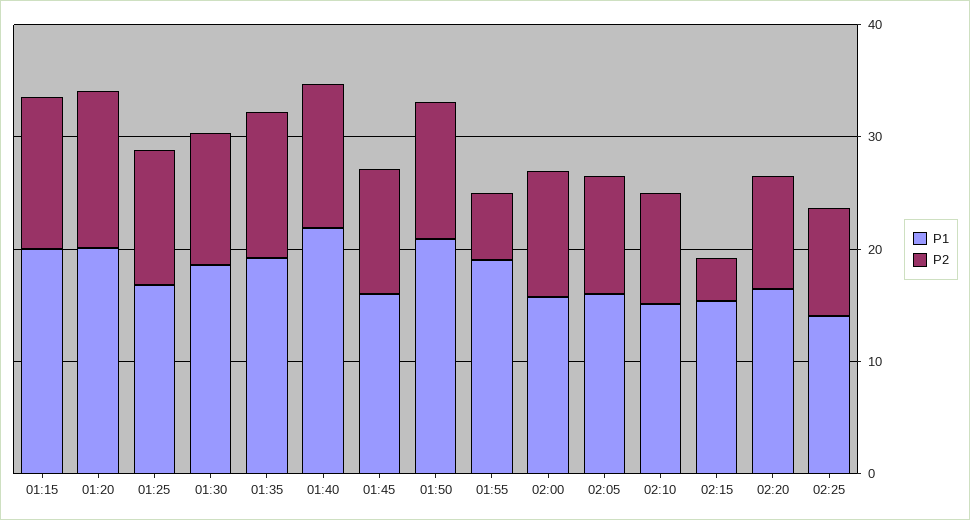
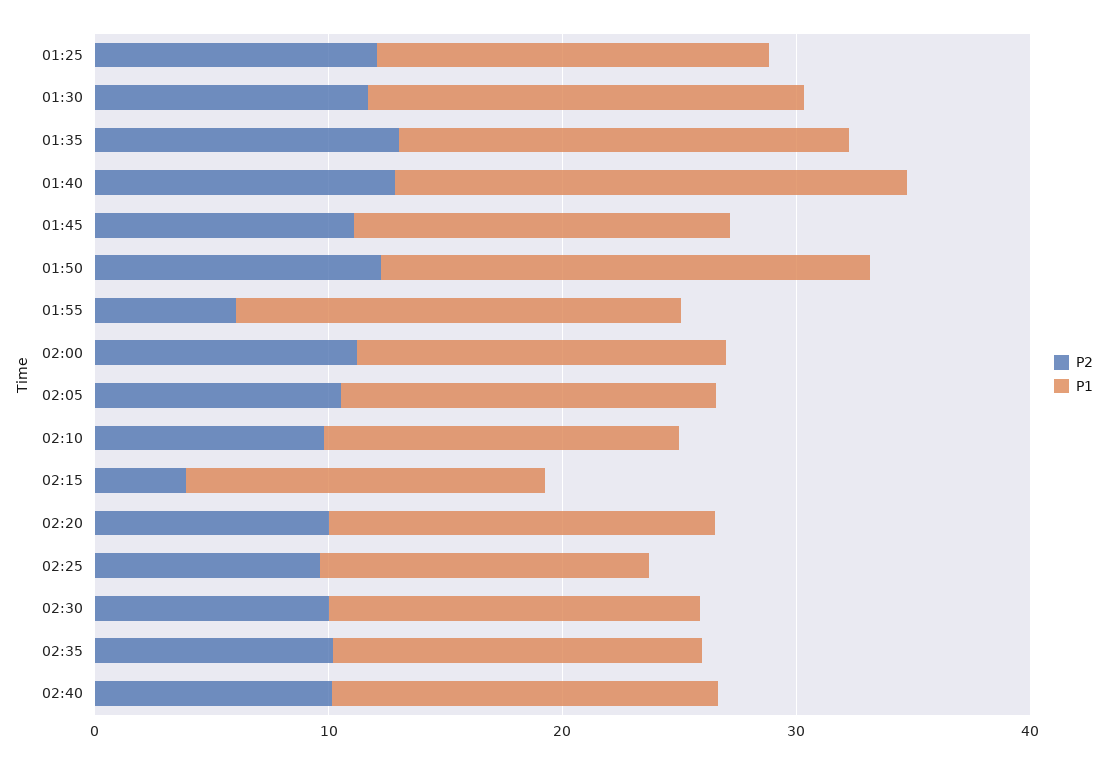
P1, 01:15: 20 -> none
P2, 01:15: 14 -> none
P1, 01:20: 20 -> none
P2, 01:20: 14 -> none
P2, 02:30: none -> 10
P1, 02:30: none -> 16
P2, 02:35: none -> 10
P1, 02:35: none -> 16
P2, 02:40: none -> 10
P1, 02:40: none -> 16

